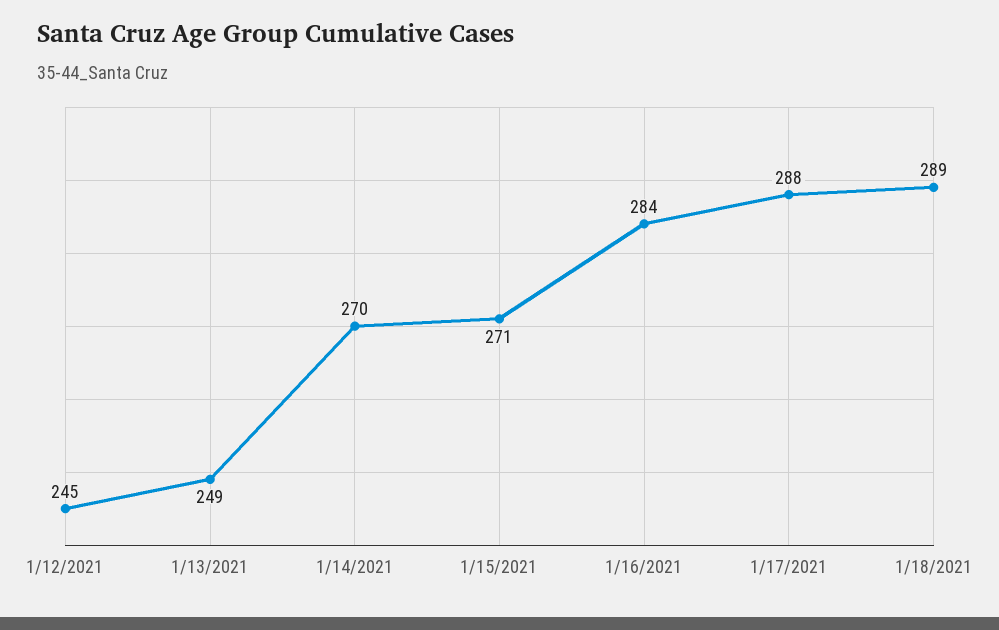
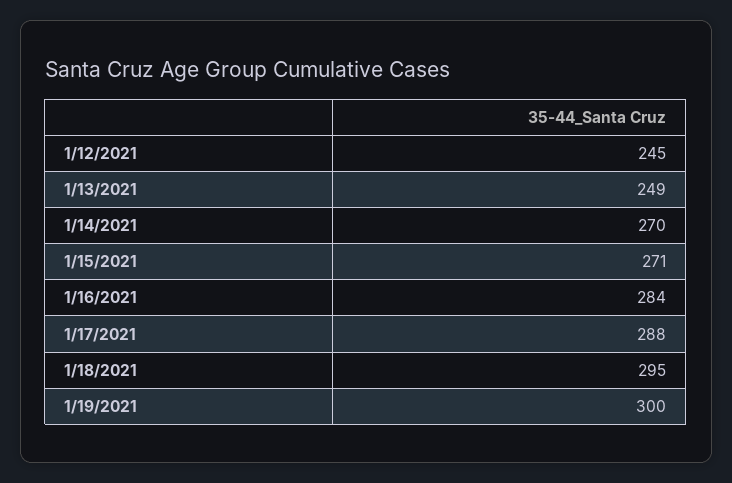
1/18/2021: 289 -> 295
1/19/2021: none -> 300

